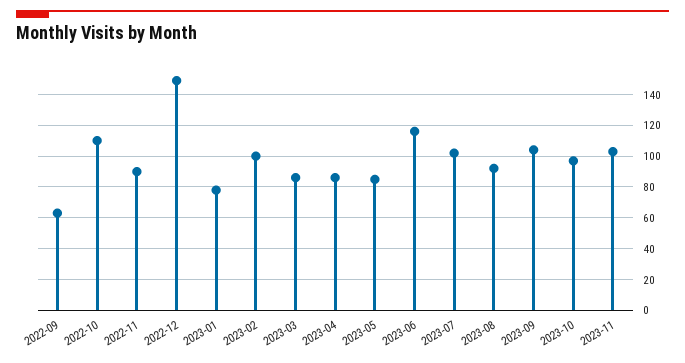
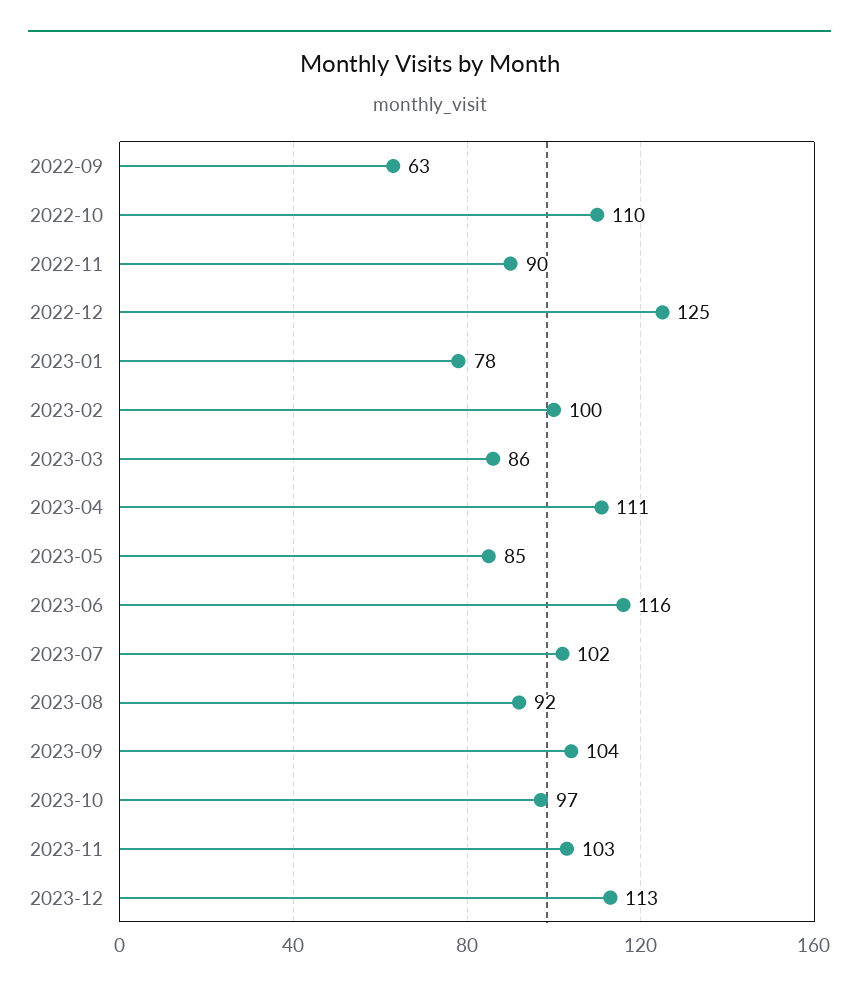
2022-12: 150 -> 125
2023-04: 85 -> 111
2023-12: none -> 113

